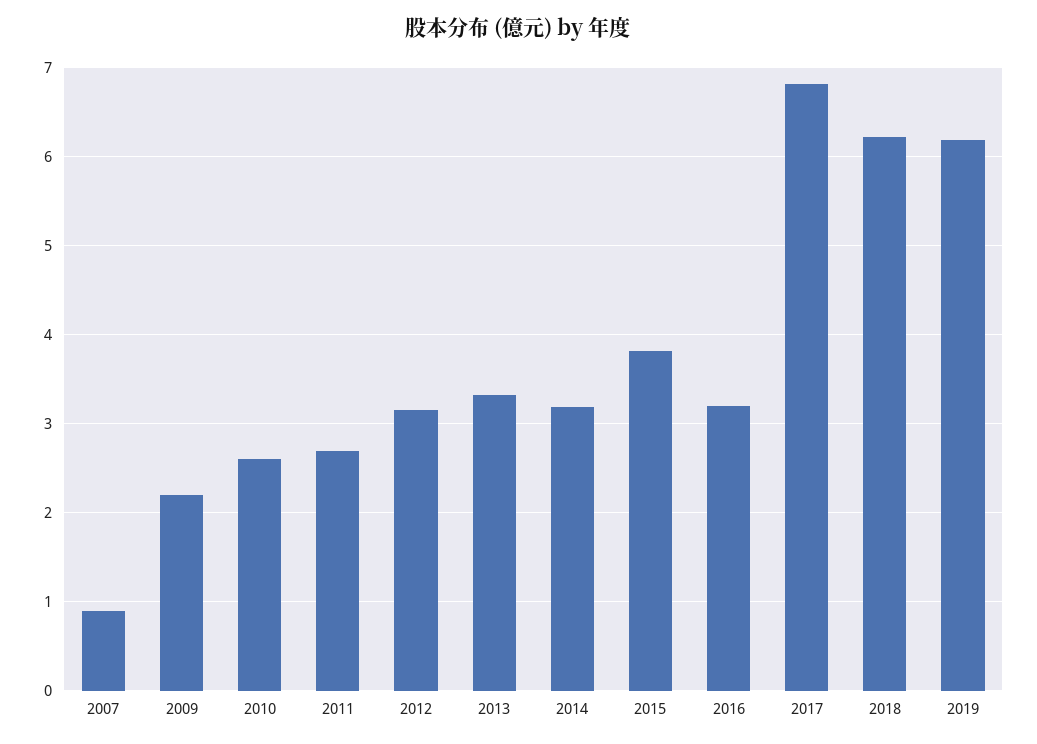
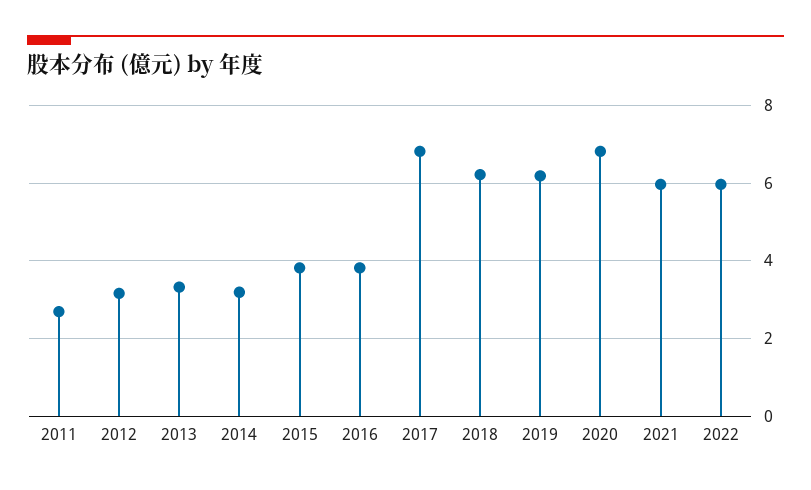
2007: 0.9 -> none
2009: 2.2 -> none
2010: 2.6 -> none
2016: 3.2 -> 3.8
2020: none -> 6.8
2021: none -> 6
2022: none -> 6

